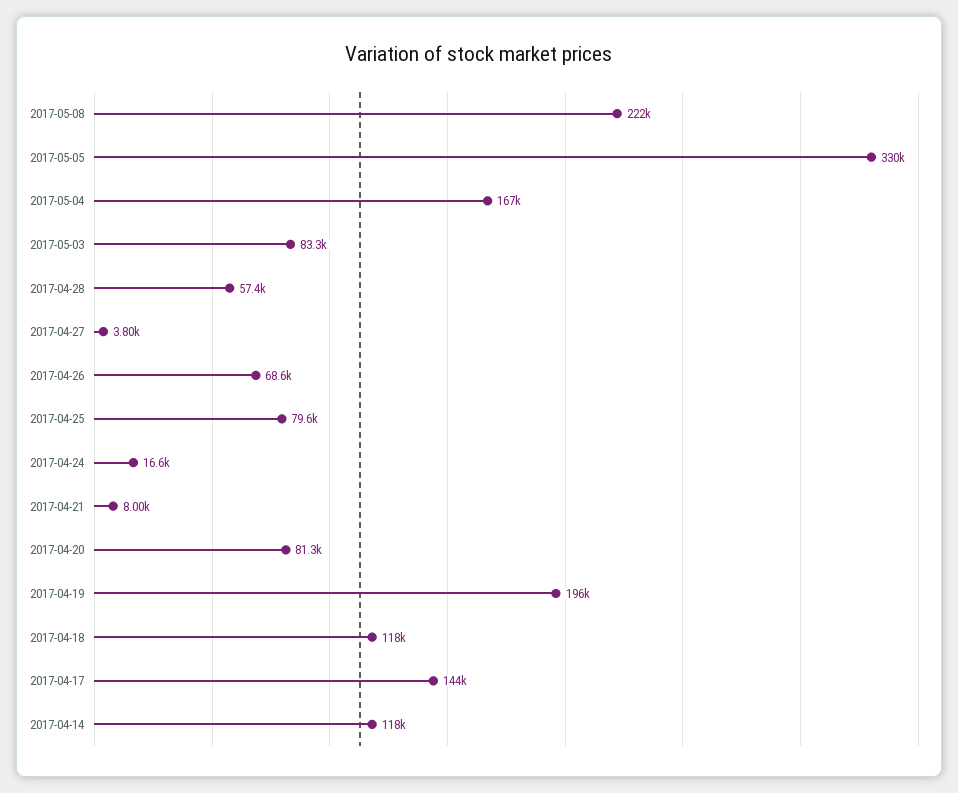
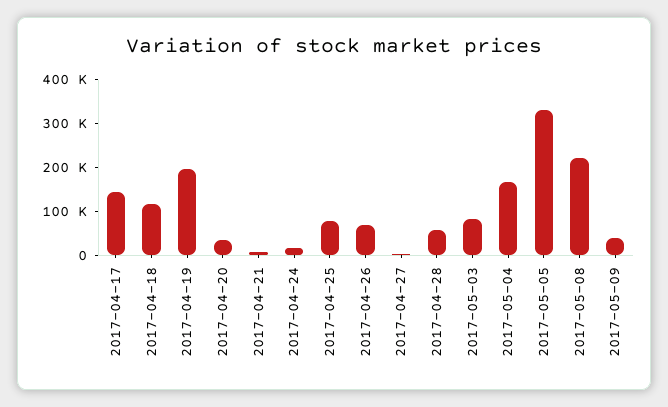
2017-04-20: 81300 -> 40000
2017-04-14: 118000 -> none
2017-05-09: none -> 40000

